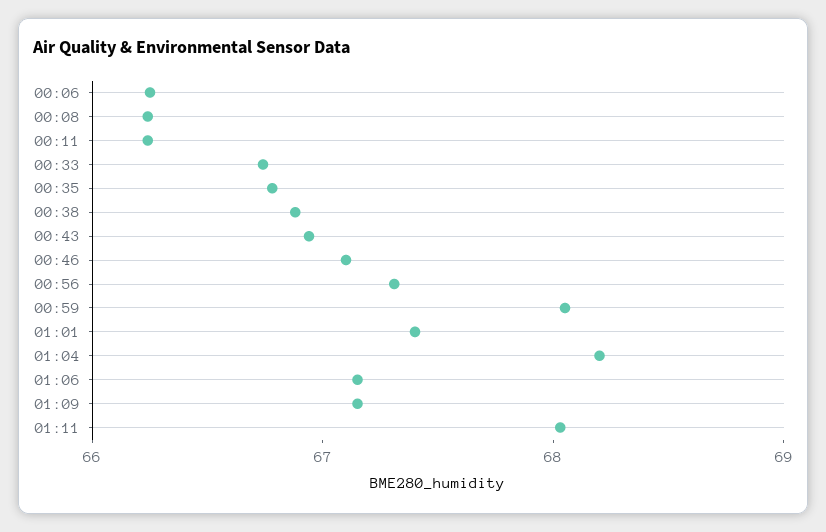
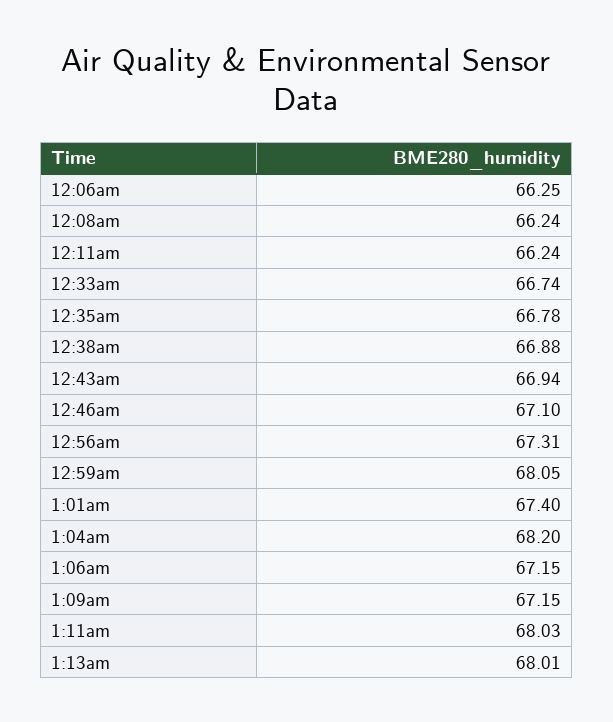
1:13am: none -> 68.01

